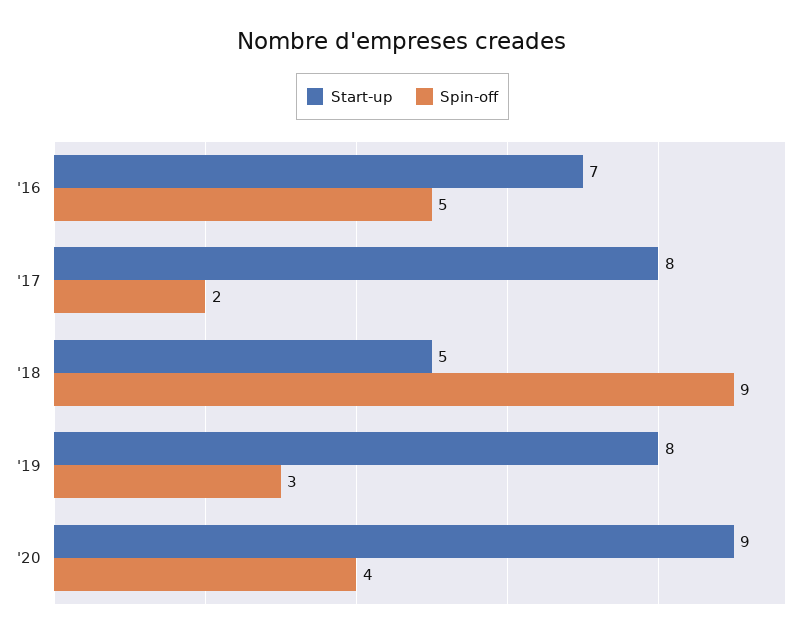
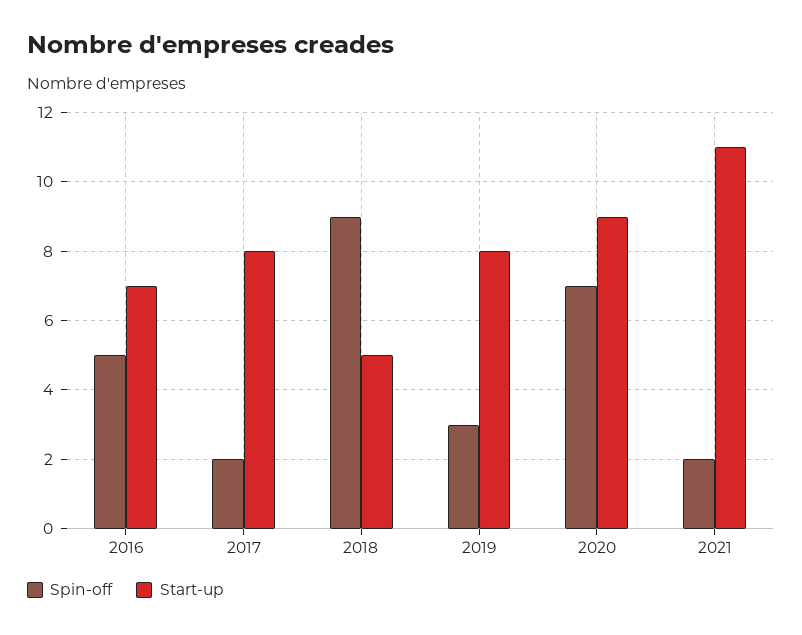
Spin-off, '20: 4 -> 7
Spin-off, 2021: none -> 2
Start-up, 2021: none -> 11

